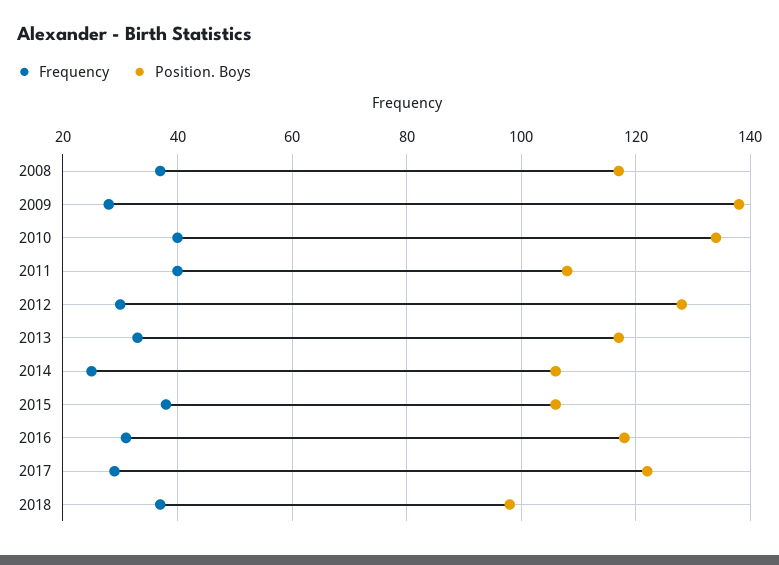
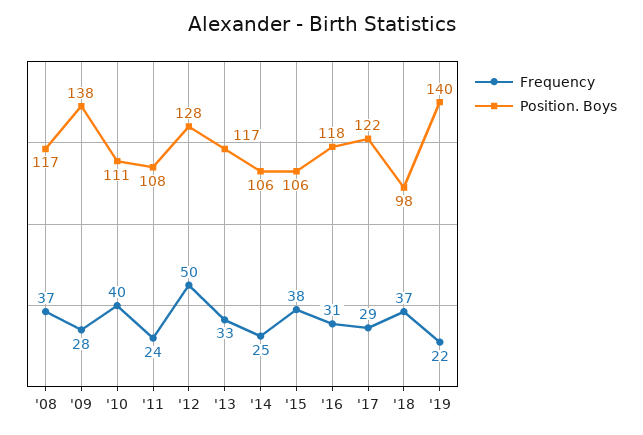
Position. Boys, 2010: 135 -> 111
Frequency, 2011: 40 -> 24
Frequency, 2012: 30 -> 50
Frequency, '19: none -> 22
Position. Boys, '19: none -> 140

